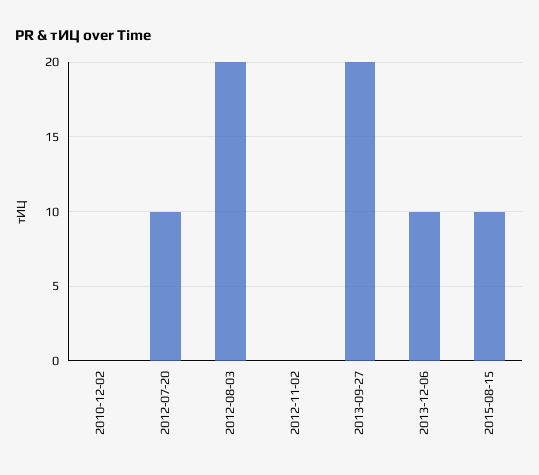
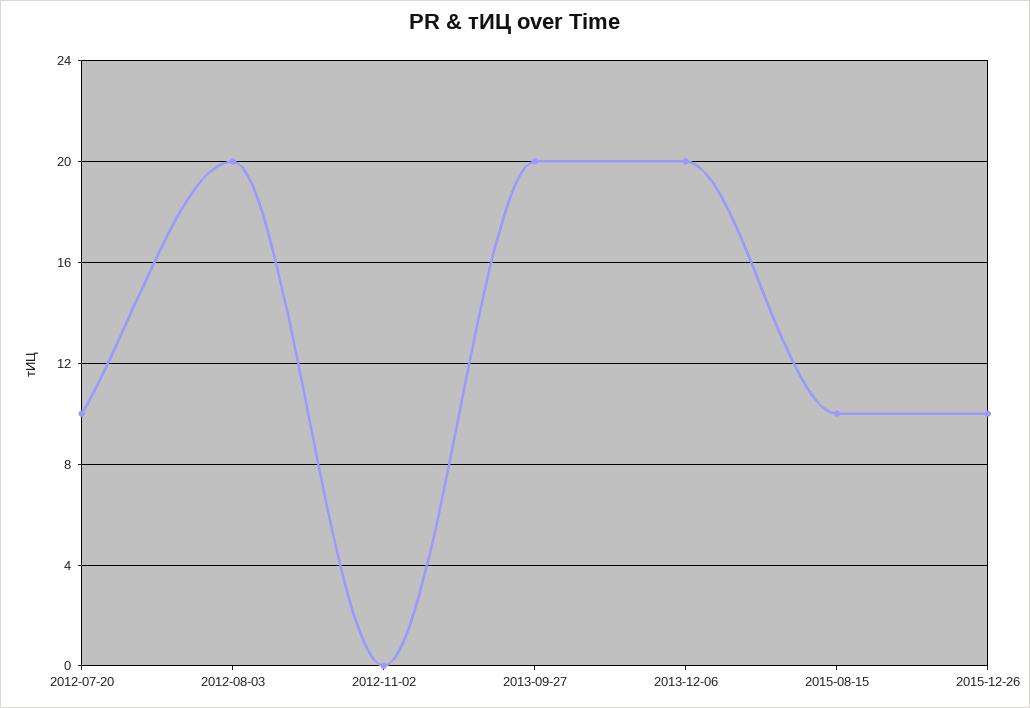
2010-12-02: 0 -> none
2013-12-06: 10 -> 20
2015-12-26: none -> 10

